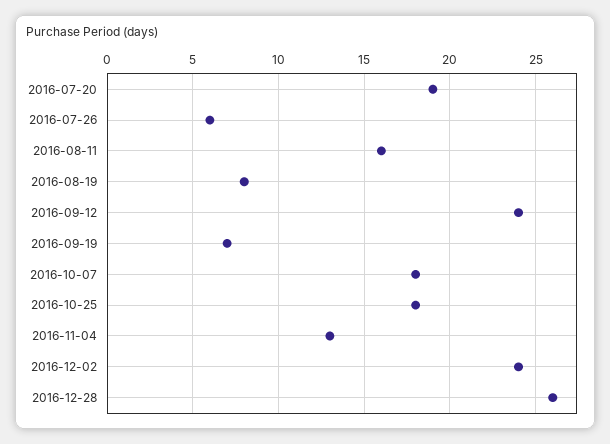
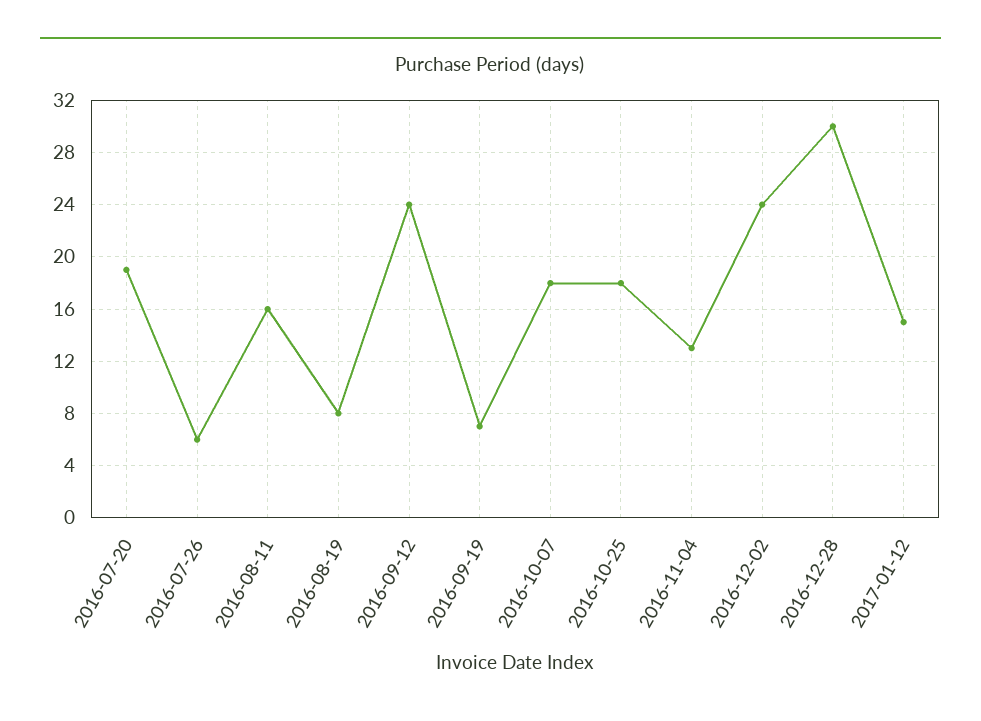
2016-12-28: 26 -> 30
2017-01-12: none -> 15

